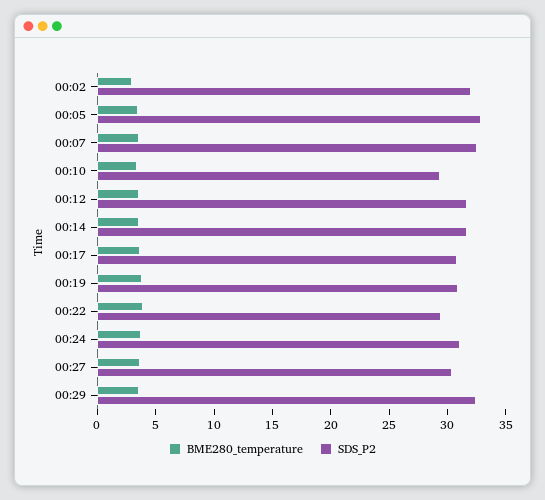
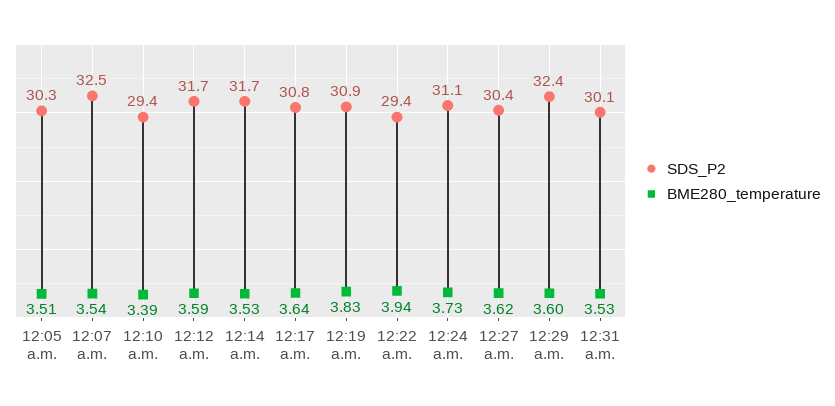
BME280_temperature, 00:02: 3 -> none
SDS_P2, 00:02: 32 -> none
SDS_P2, 00:05: 33 -> 30.3
SDS_P2, 12:31 a.m.: none -> 30.1
BME280_temperature, 12:31 a.m.: none -> 3.53

